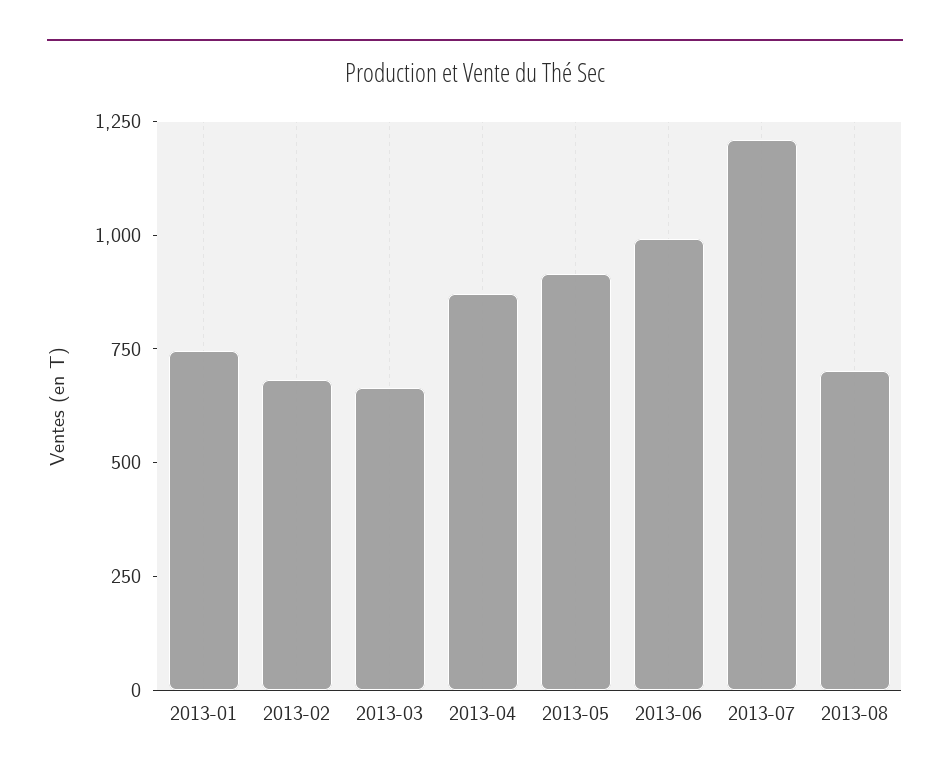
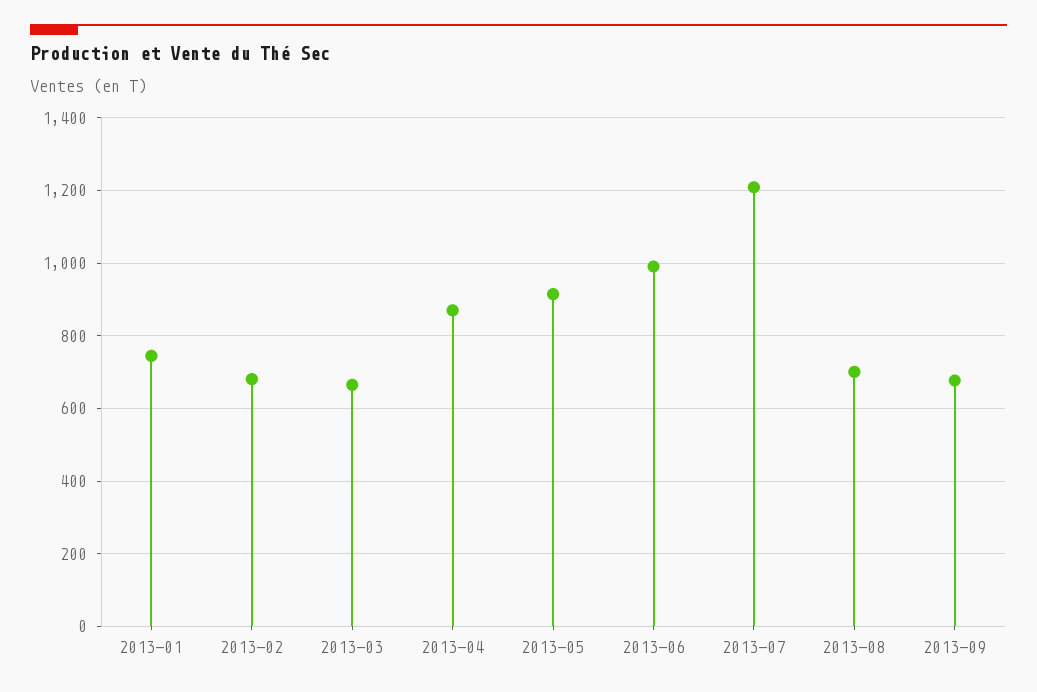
2013-09: none -> 680

